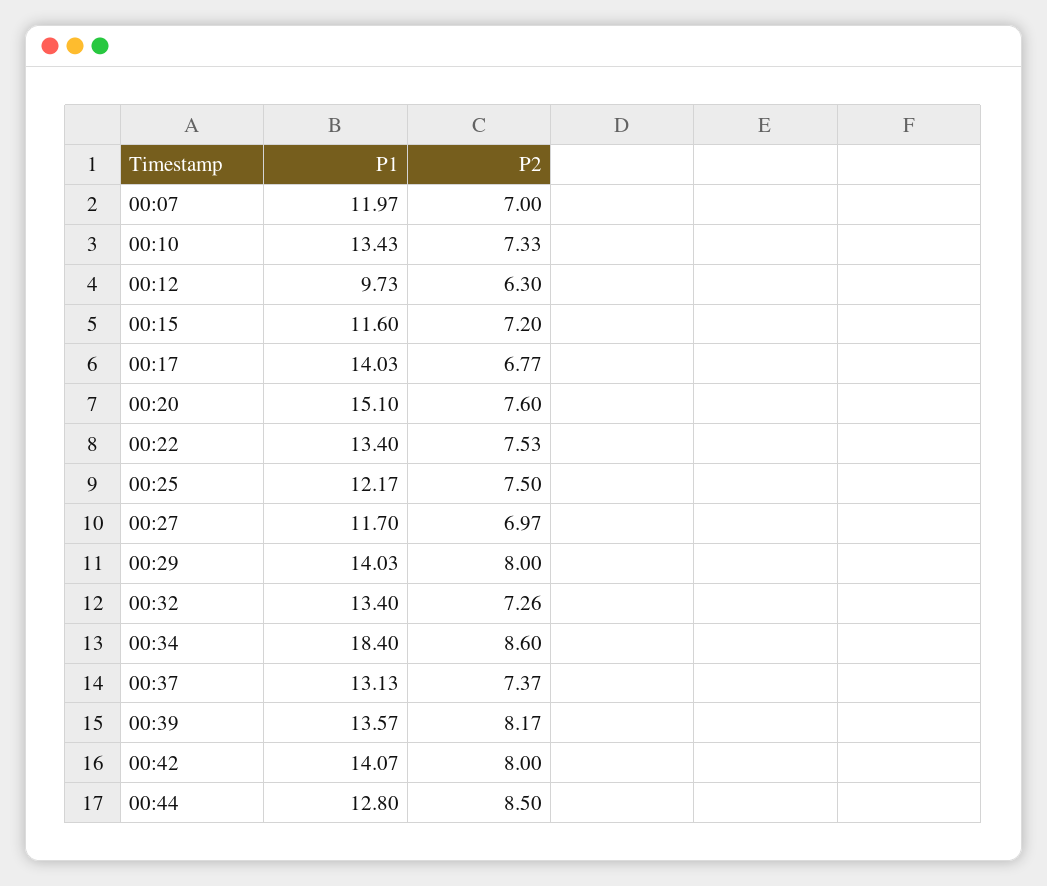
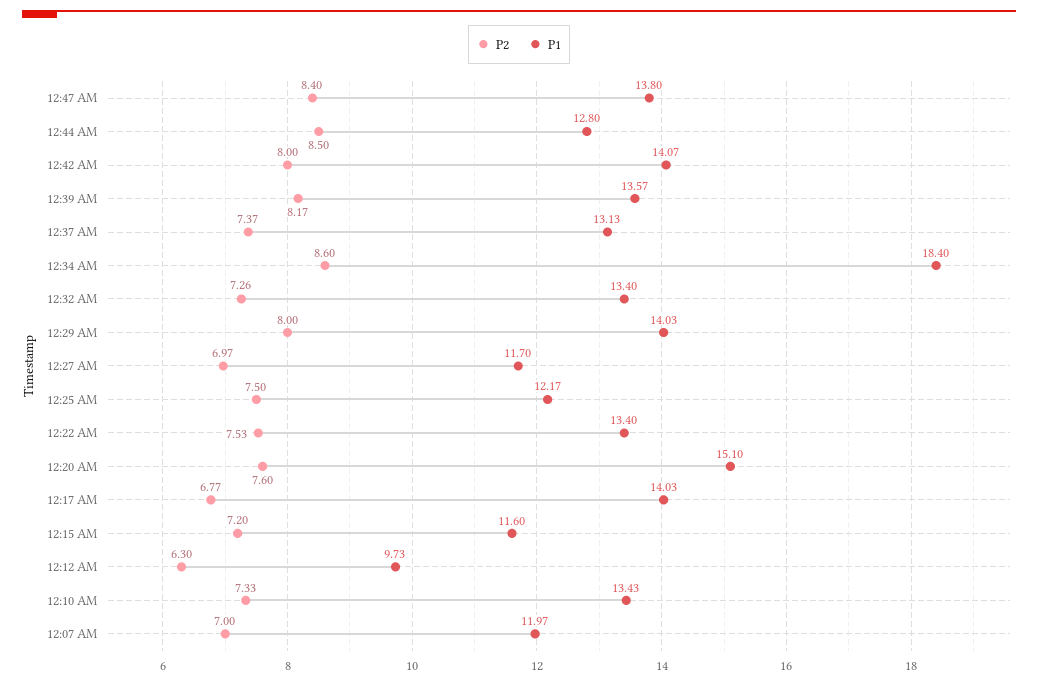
P2, 12:47 AM: none -> 8.4
P1, 12:47 AM: none -> 13.8

